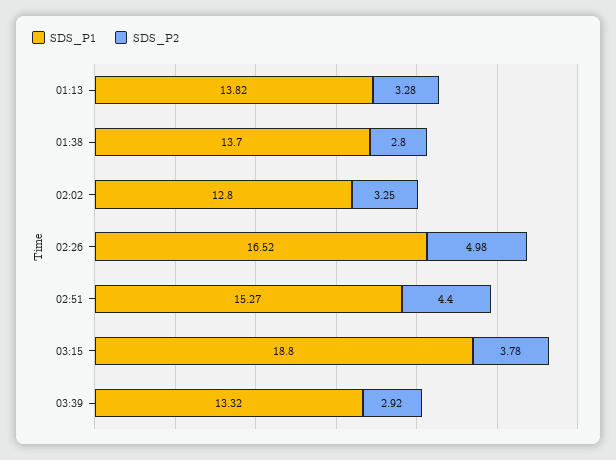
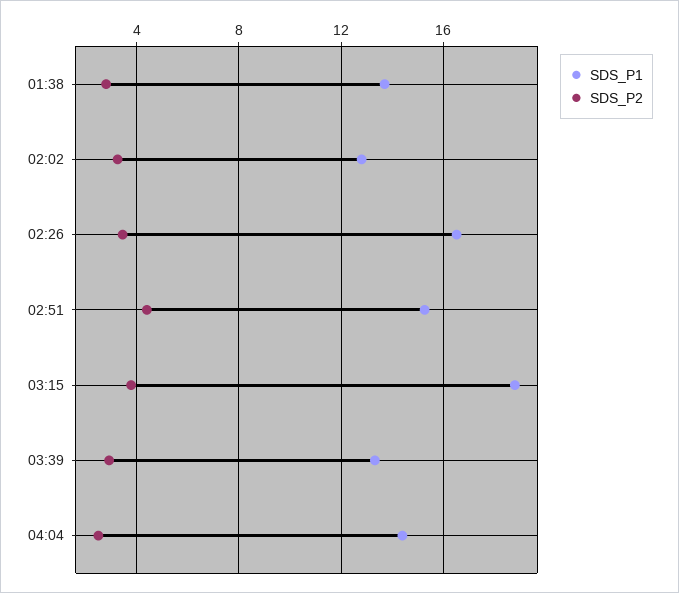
SDS_P1, 01:13: 13.82 -> none
SDS_P2, 01:13: 3.28 -> none
SDS_P2, 02:26: 4.98 -> 3.5
SDS_P1, 04:04: none -> 14.5
SDS_P2, 04:04: none -> 2.5

